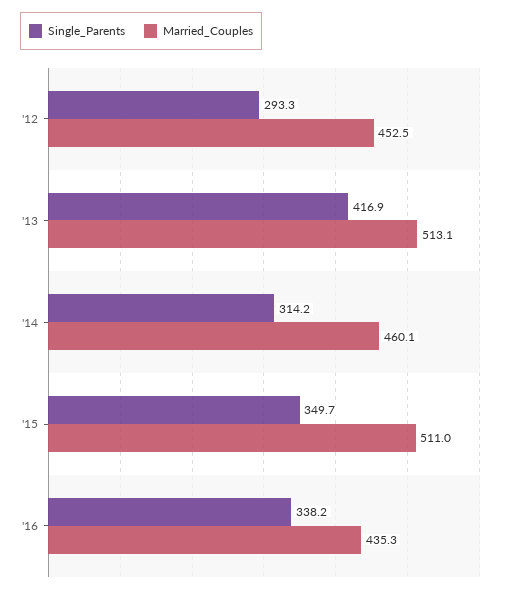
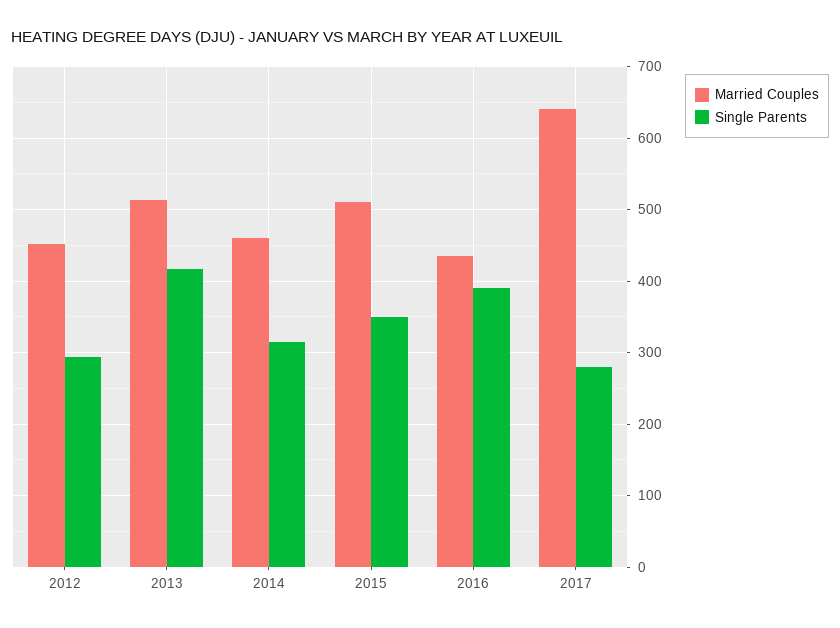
Single_Parents, '16: 338.2 -> 390
Married_Couples, 2017: none -> 640
Single_Parents, 2017: none -> 280

